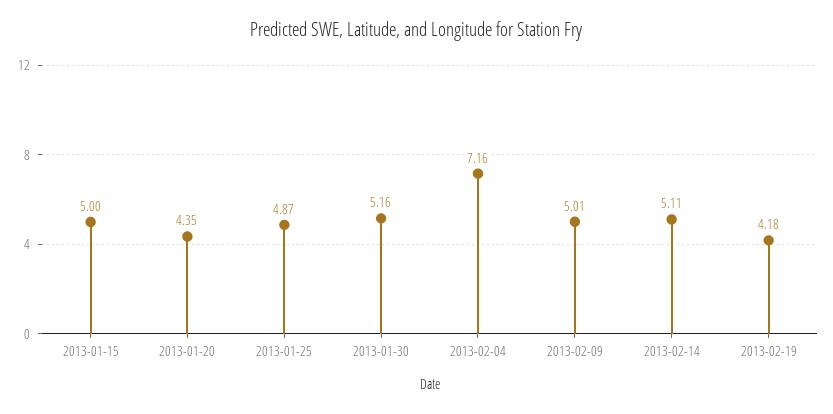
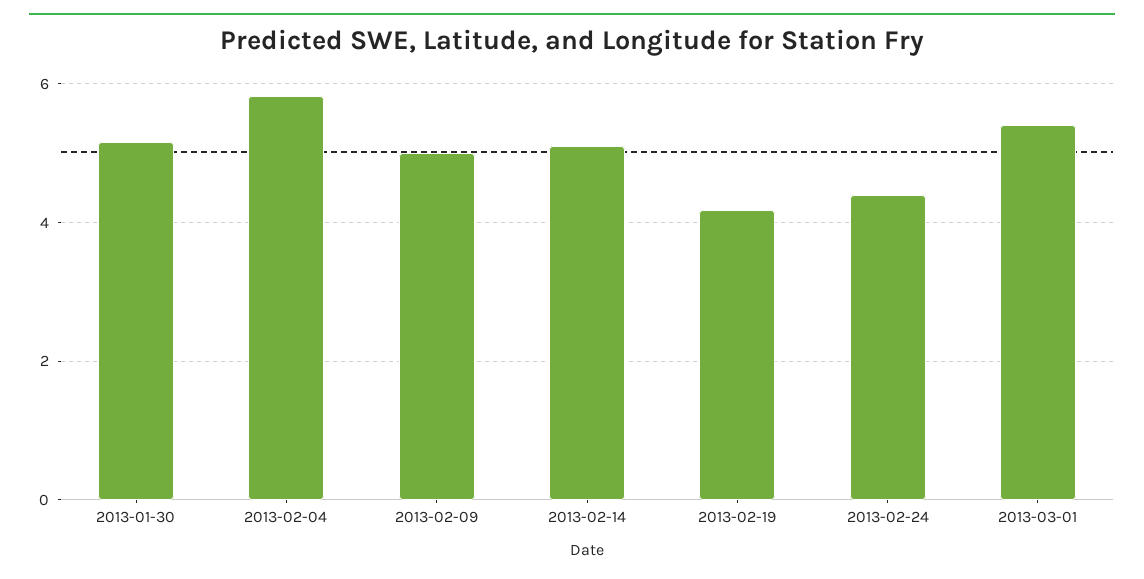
2013-01-15: 5 -> none
2013-01-20: 4.35 -> none
2013-01-25: 4.87 -> none
2013-02-04: 7.16 -> 5.8
2013-02-24: none -> 4.4
2013-03-01: none -> 5.4

